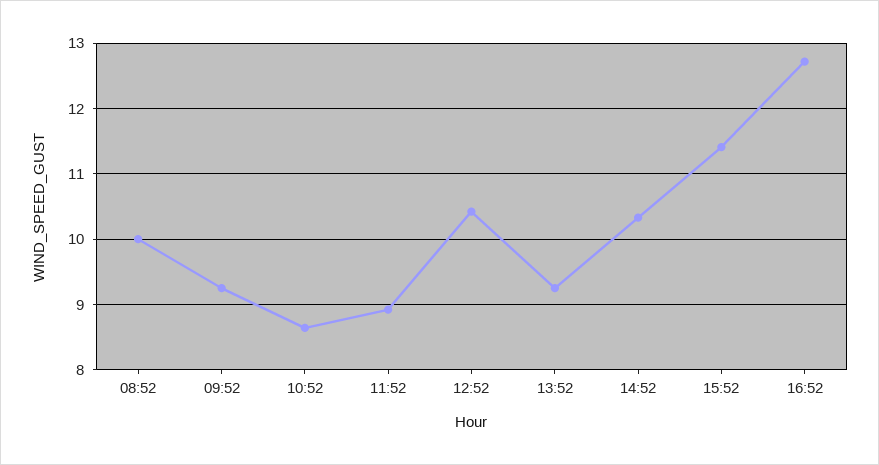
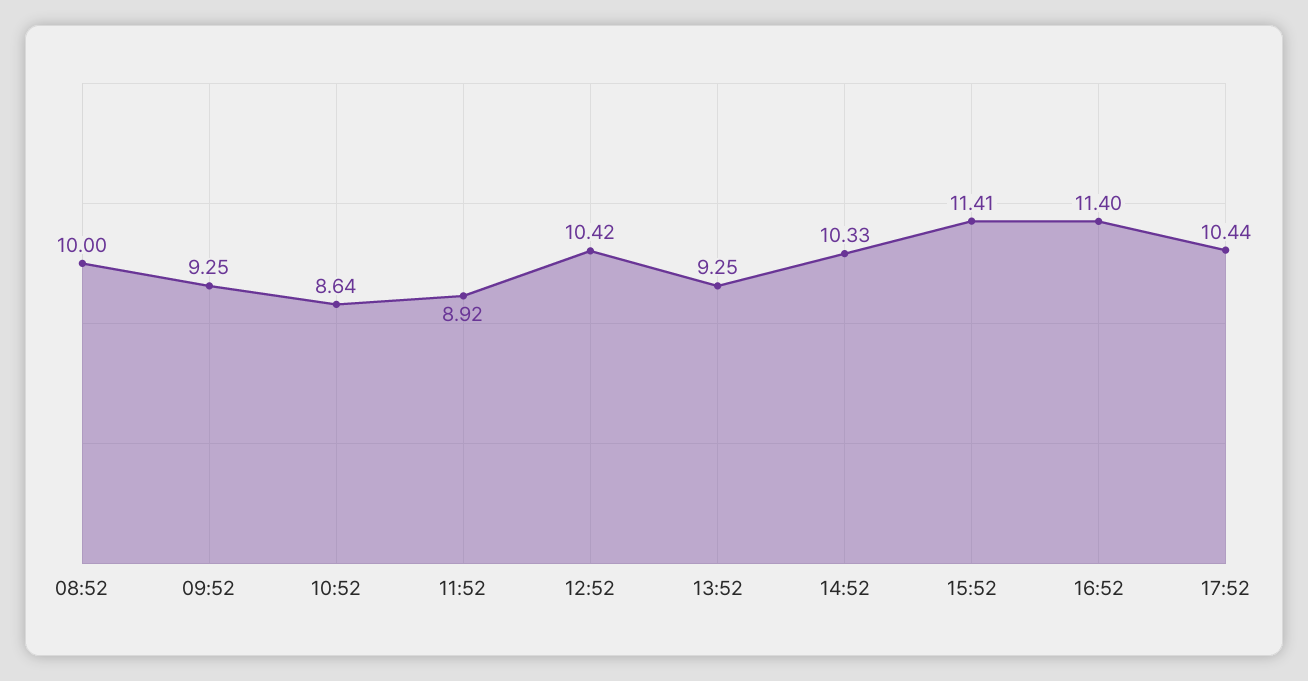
16:52: 12.7 -> 11.4
17:52: none -> 10.44

